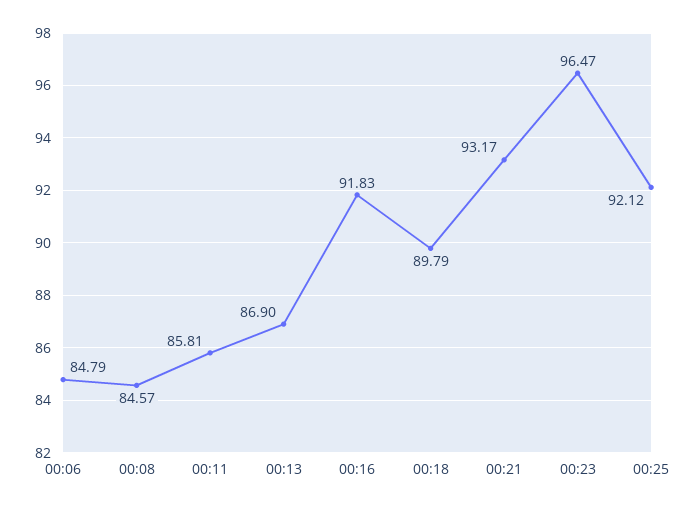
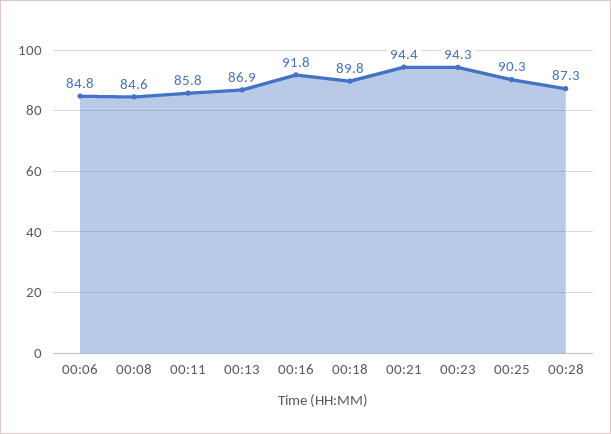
00:21: 93.17 -> 94.4
00:23: 96.47 -> 94.3
00:25: 92.12 -> 90.3
00:28: none -> 87.3

